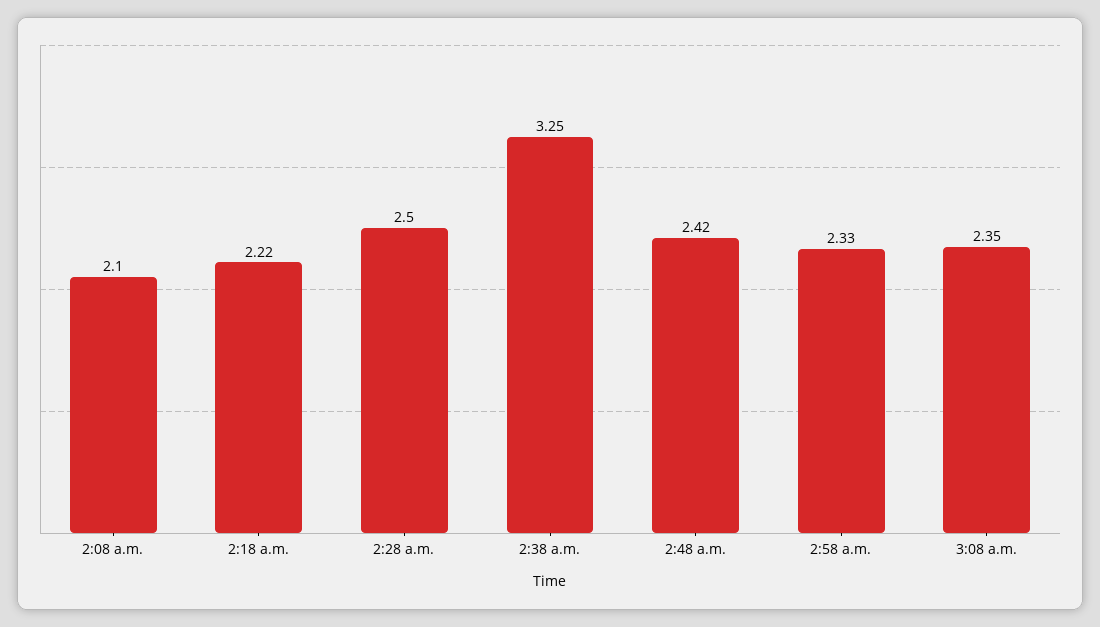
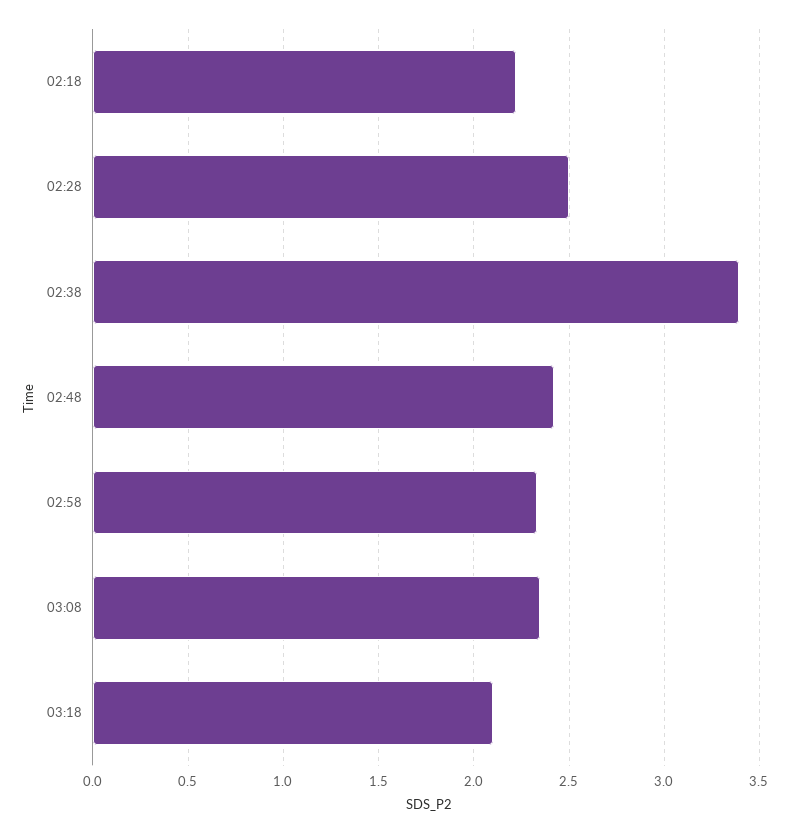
2:08 a.m.: 2.1 -> none
2:38 a.m.: 3.25 -> 3.4
03:18: none -> 2.1

